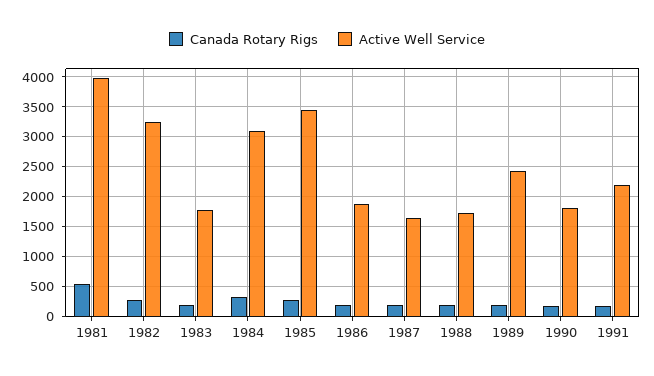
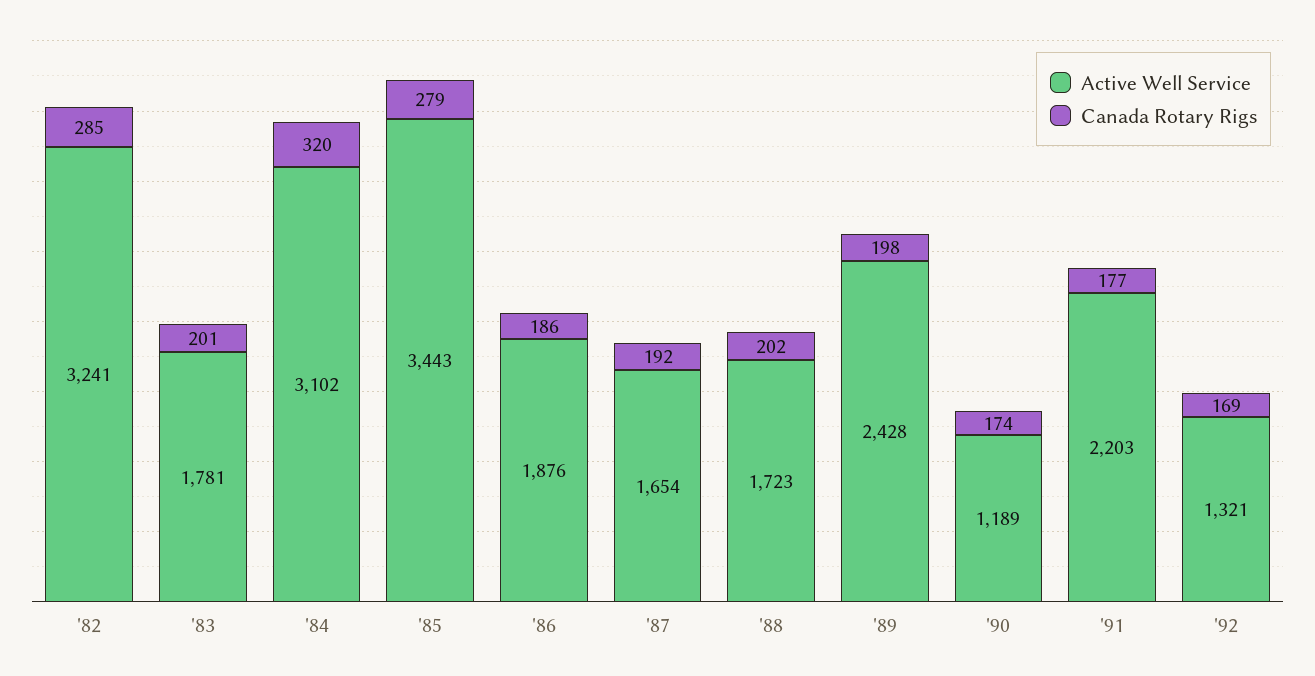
Canada Rotary Rigs, 1981: 500 -> none
Active Well Service, 1981: 4000 -> none
Active Well Service, 1990: 1750 -> 1189
Active Well Service, '92: none -> 1321
Canada Rotary Rigs, '92: none -> 169

